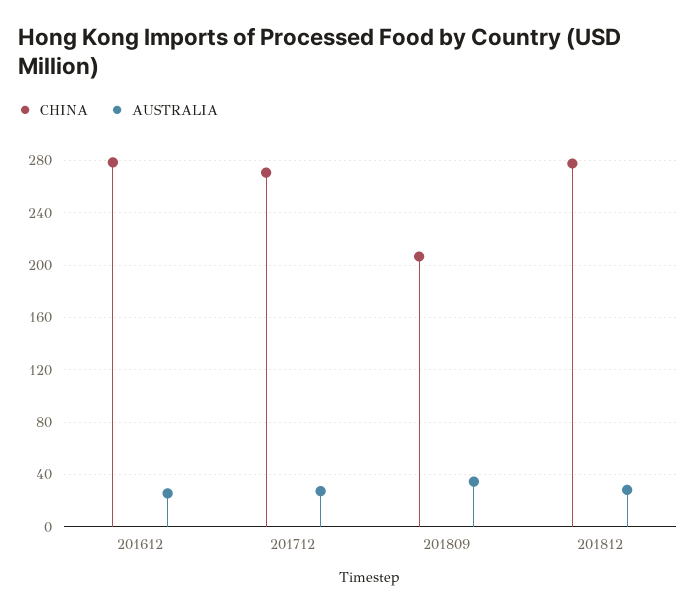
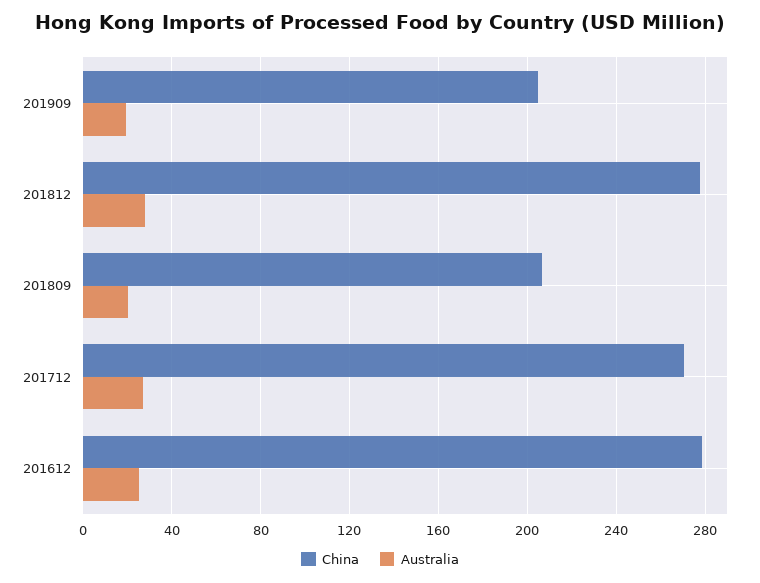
AUSTRALIA, 201809: 35 -> 20
CHINA, 201909: none -> 205
AUSTRALIA, 201909: none -> 20

